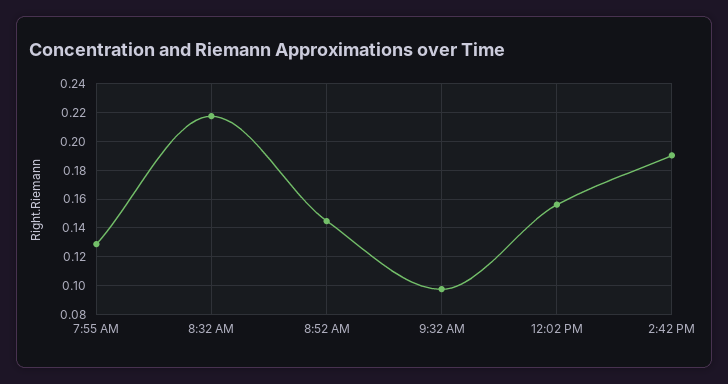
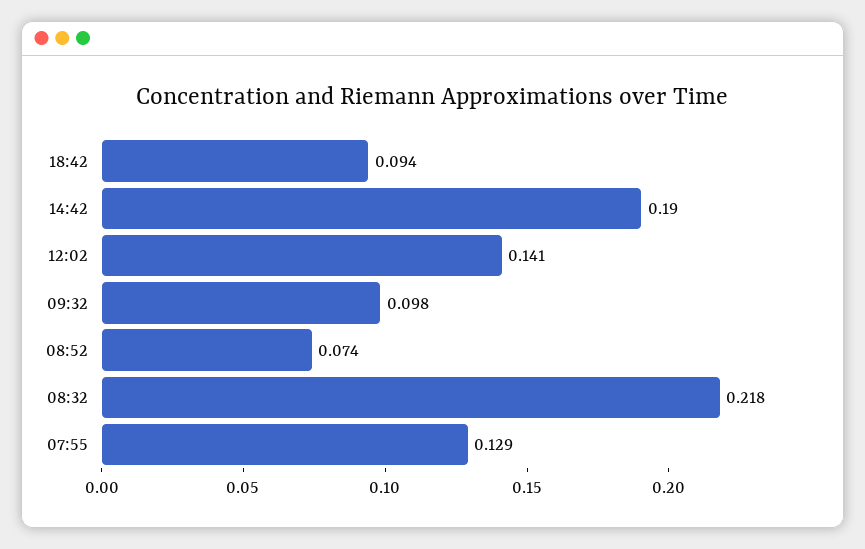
8:52 AM: 0.145 -> 0.074
12:02 PM: 0.155 -> 0.141
18:42: none -> 0.094

